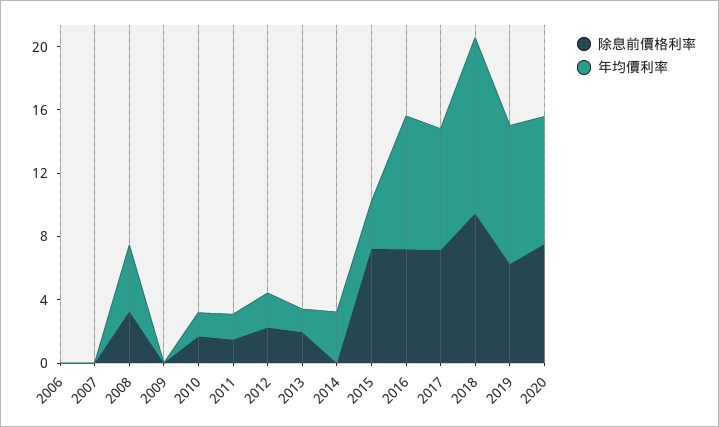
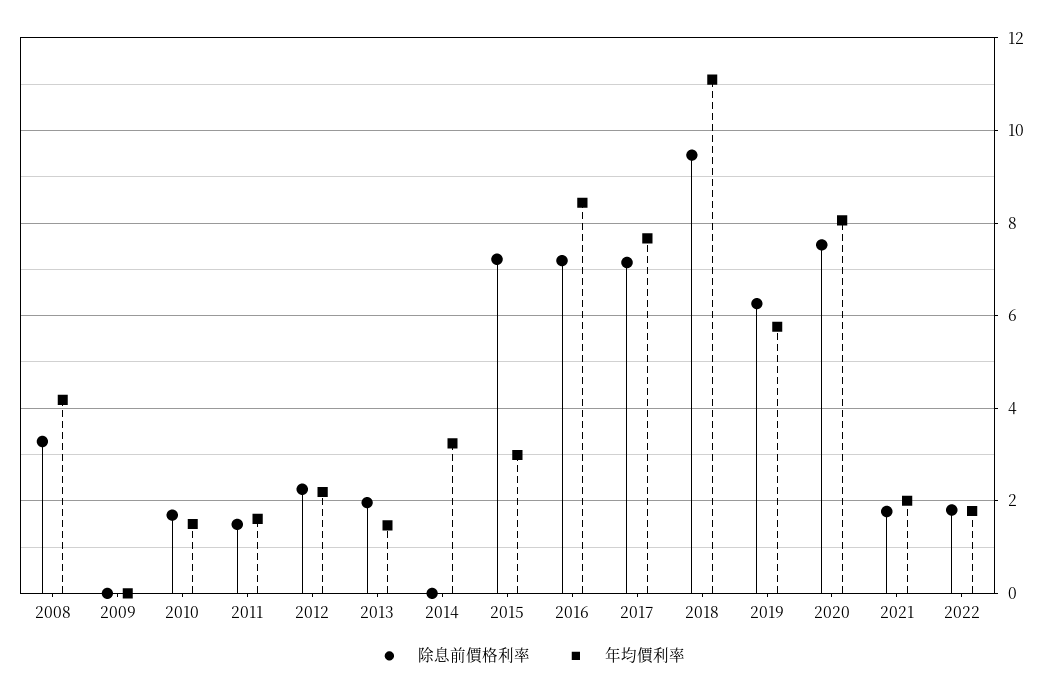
除息前價格利率, 2006: 0 -> none
年均價利率, 2006: 0 -> none
除息前價格利率, 2007: 0 -> none
年均價利率, 2007: 0 -> none
年均價利率, 2019: 9 -> 5.8
除息前價格利率, 2021: none -> 1.8
年均價利率, 2021: none -> 2
除息前價格利率, 2022: none -> 1.8
年均價利率, 2022: none -> 1.8

